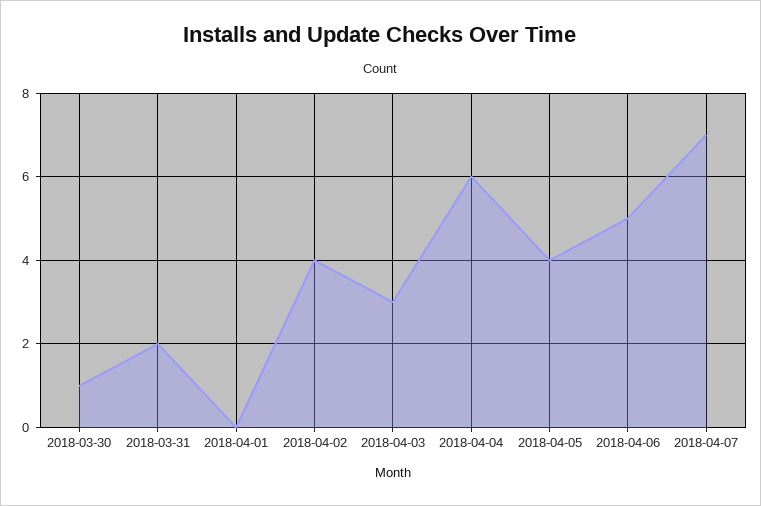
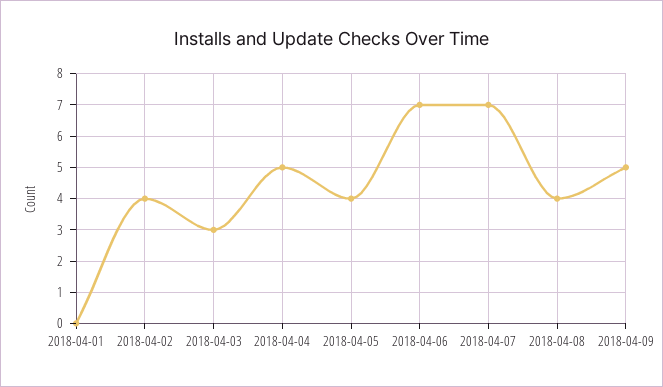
2018-03-30: 1 -> none
2018-03-31: 2 -> none
2018-04-04: 6 -> 5
2018-04-06: 5 -> 7
2018-04-08: none -> 4
2018-04-09: none -> 5

